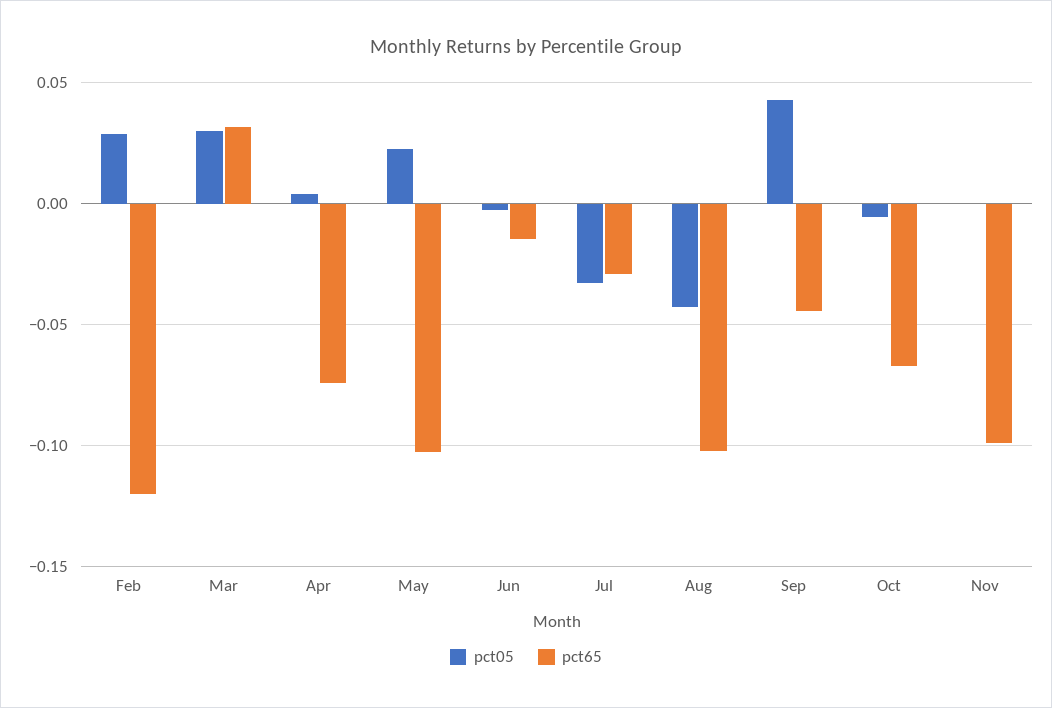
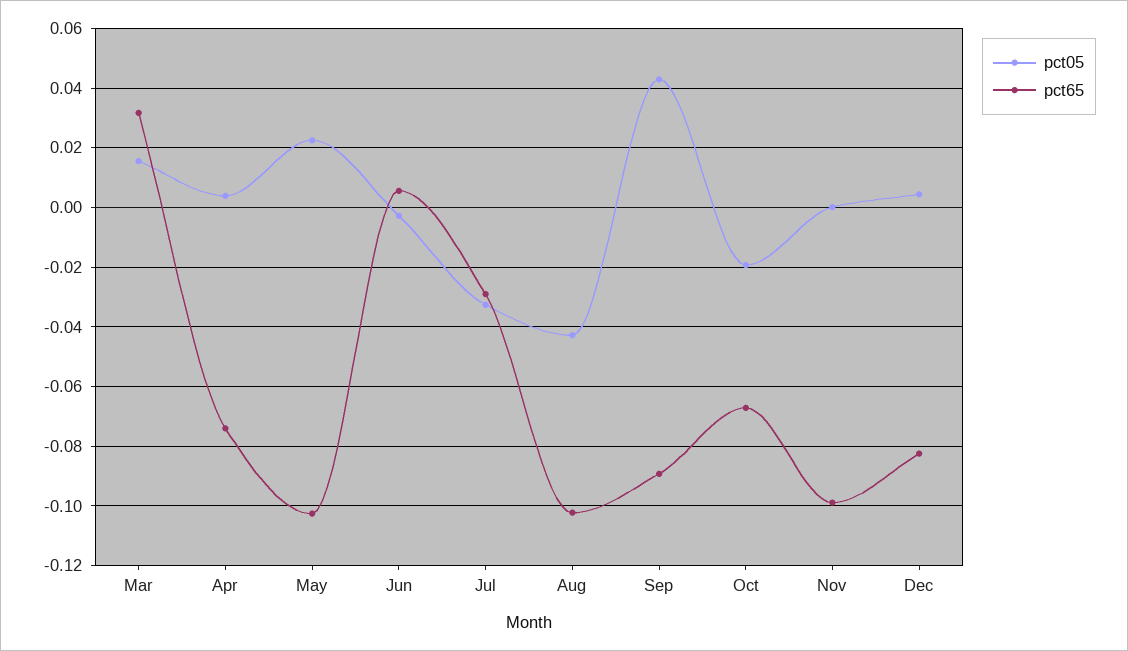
pct05, Feb: 0.03 -> none
pct65, Feb: -0.12 -> none
pct05, Mar: 0.03 -> 0.015
pct65, Jun: -0.015 -> 0.005
pct65, Sep: -0.045 -> -0.09
pct05, Oct: -0.005 -> -0.02
pct05, Dec: none -> 0.005
pct65, Dec: none -> -0.0825

